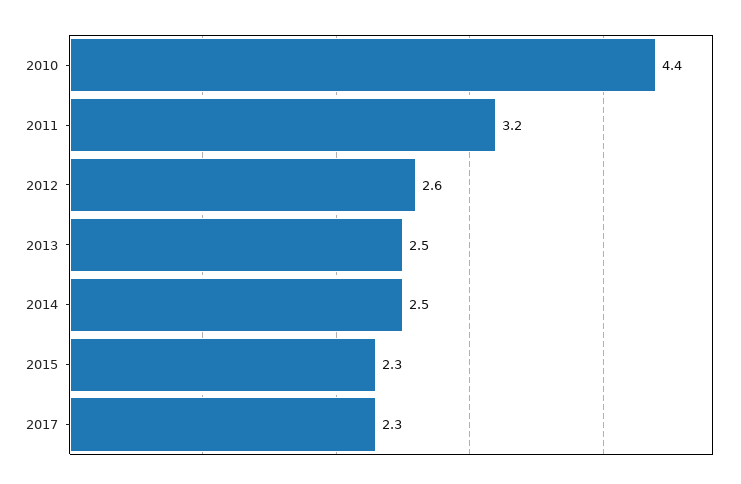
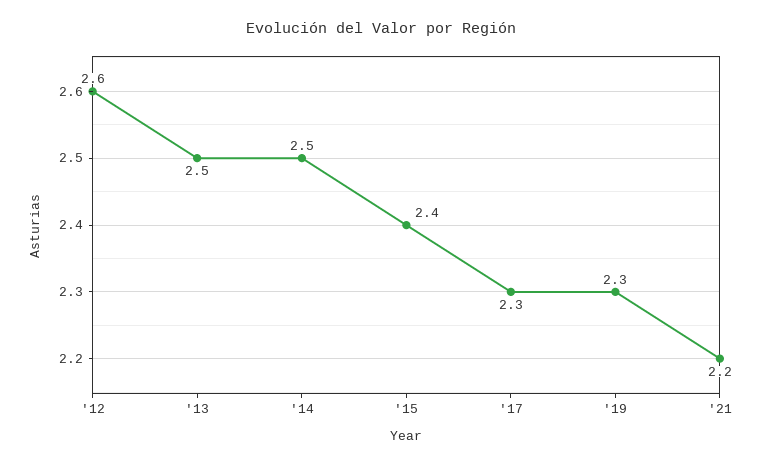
2010: 4.4 -> none
2011: 3.2 -> none
2015: 2.3 -> 2.4
'19: none -> 2.3
'21: none -> 2.2

